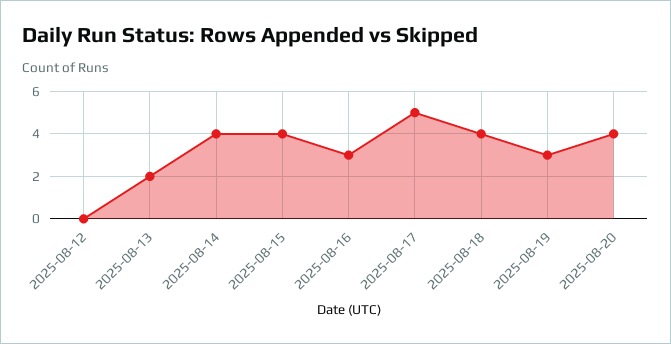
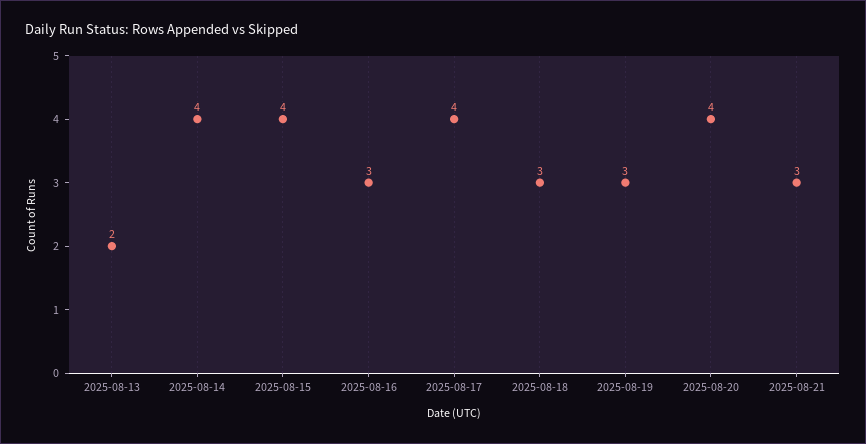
2025-08-12: 0 -> none
2025-08-17: 5 -> 4
2025-08-18: 4 -> 3
2025-08-21: none -> 3

